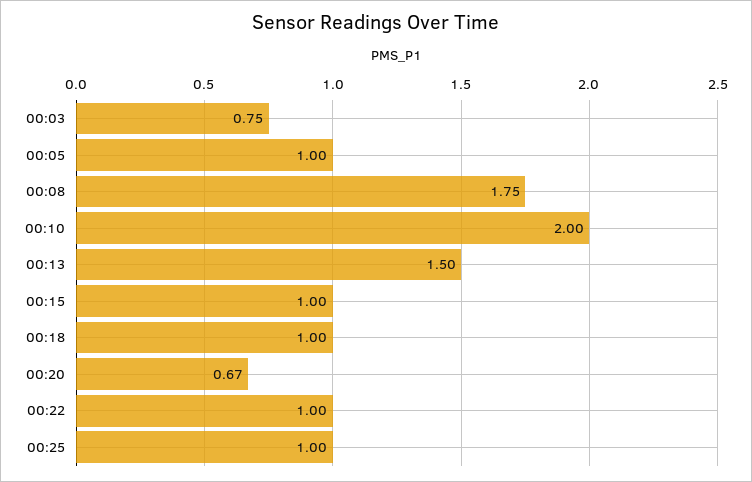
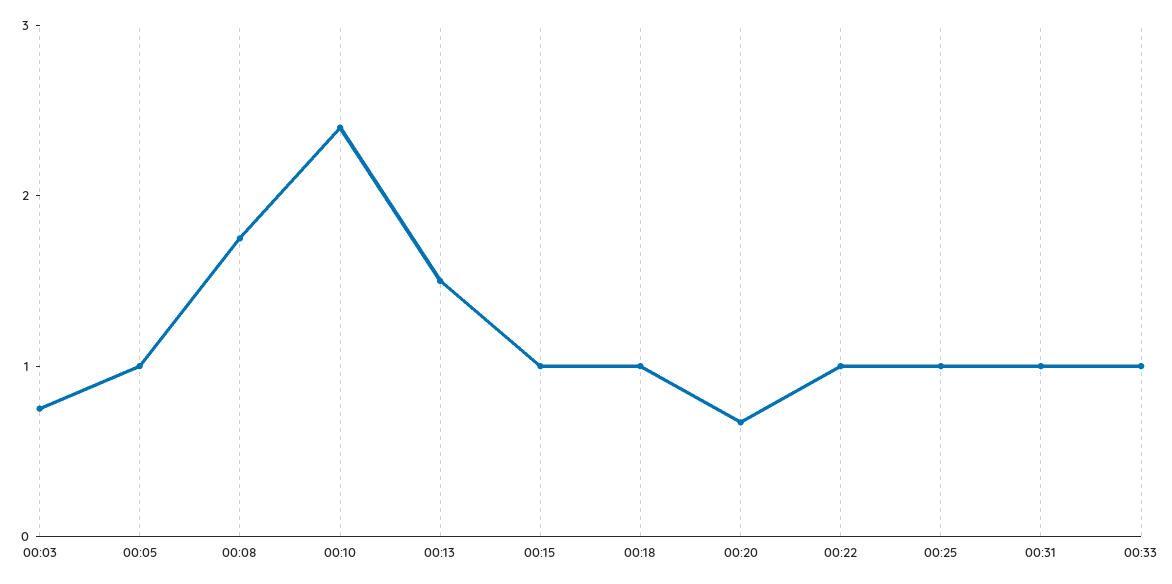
00:10: 2 -> 2.4
00:31: none -> 1
00:33: none -> 1

